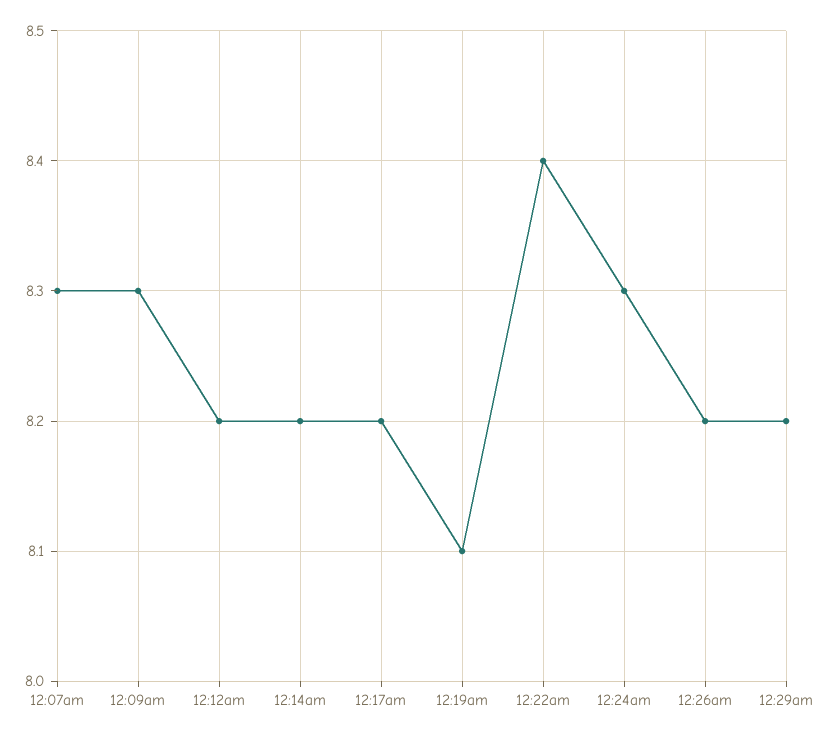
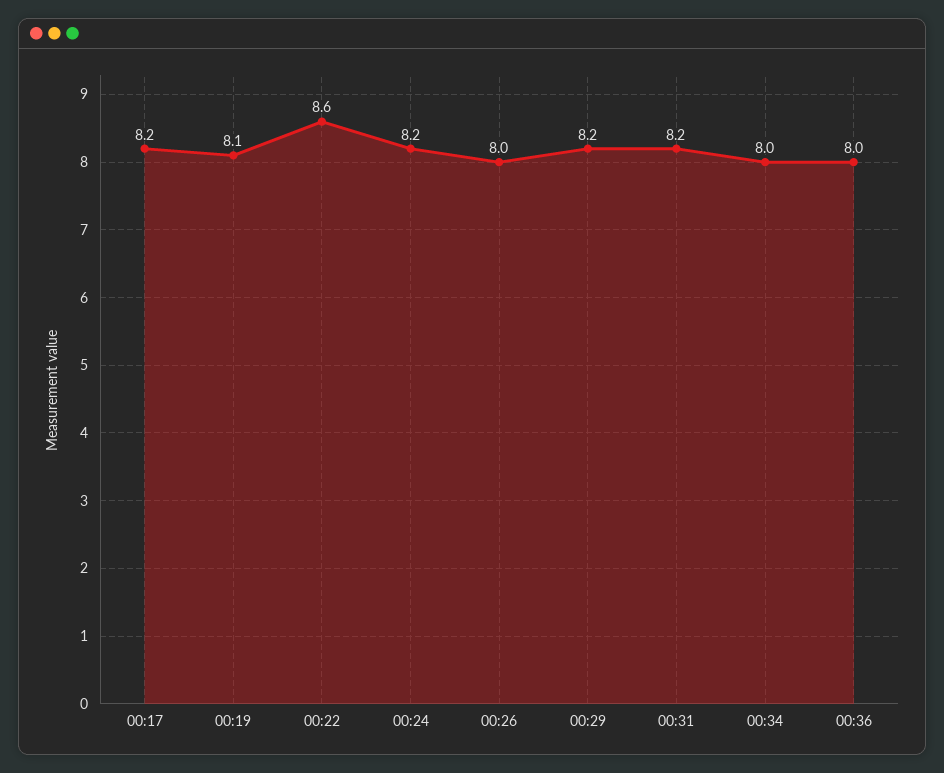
12:07am: 8.3 -> none
12:09am: 8.3 -> none
12:12am: 8.2 -> none
12:14am: 8.2 -> none
12:22am: 8.4 -> 8.6
12:24am: 8.3 -> 8.2
12:26am: 8.2 -> 8
00:31: none -> 8.2
00:34: none -> 8
00:36: none -> 8

